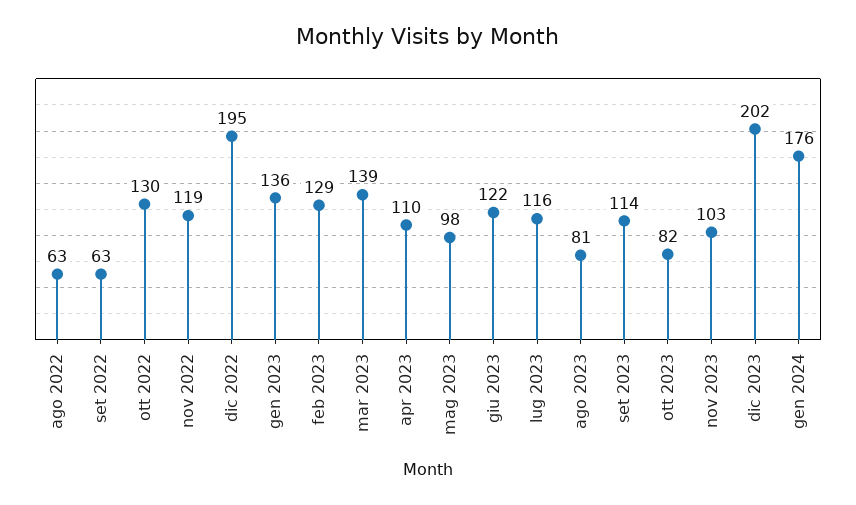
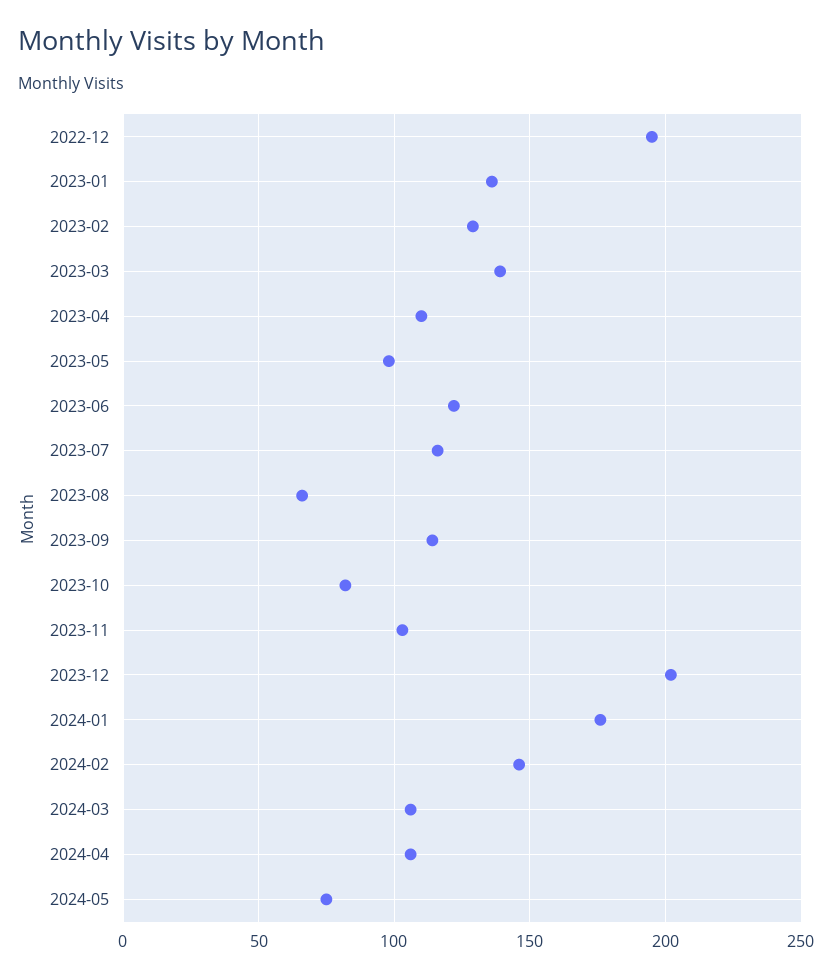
ago 2022: 63 -> none
set 2022: 63 -> none
ott 2022: 130 -> none
nov 2022: 119 -> none
ago 2023: 81 -> 65
2024-02: none -> 145
2024-03: none -> 105
2024-04: none -> 105
2024-05: none -> 75

